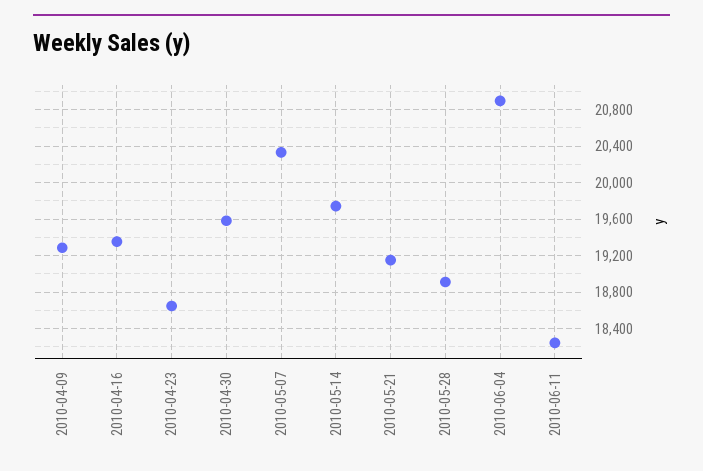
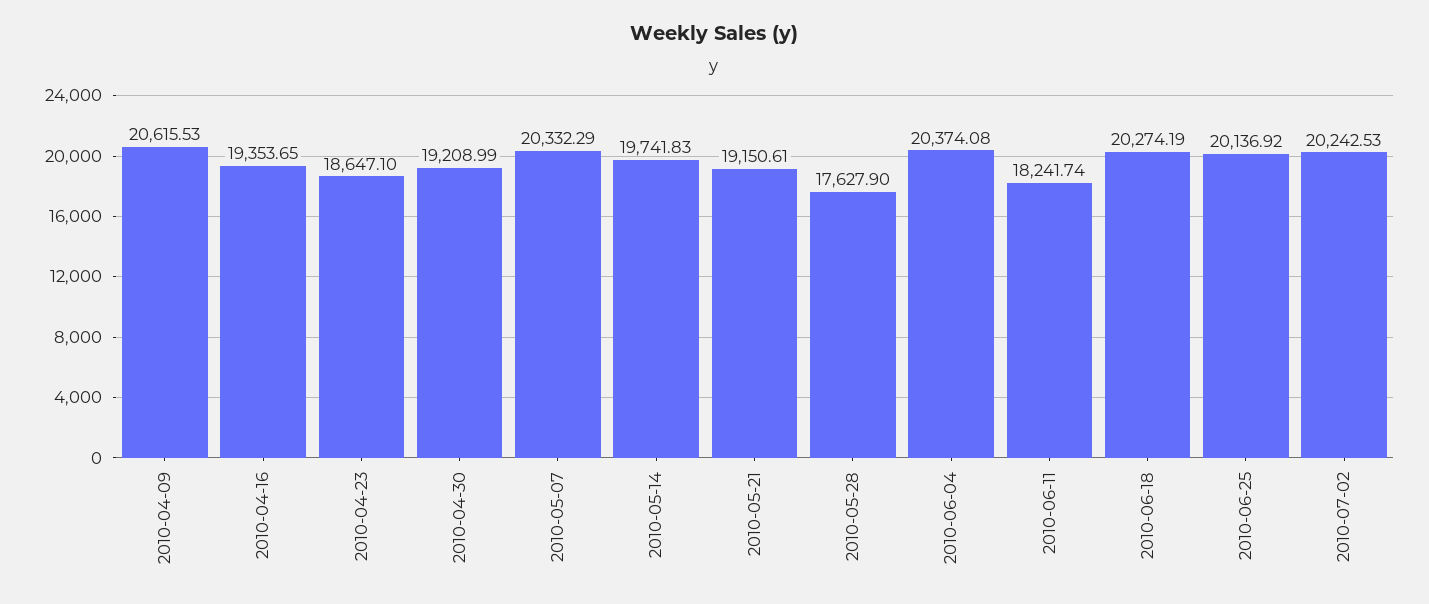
2010-04-09: 19300 -> 20615.53
2010-04-30: 19600 -> 19208.99
2010-05-28: 18900 -> 17627.9
2010-06-04: 20900 -> 20374.08
2010-06-18: none -> 20274.19
2010-06-25: none -> 20136.92
2010-07-02: none -> 20242.53

